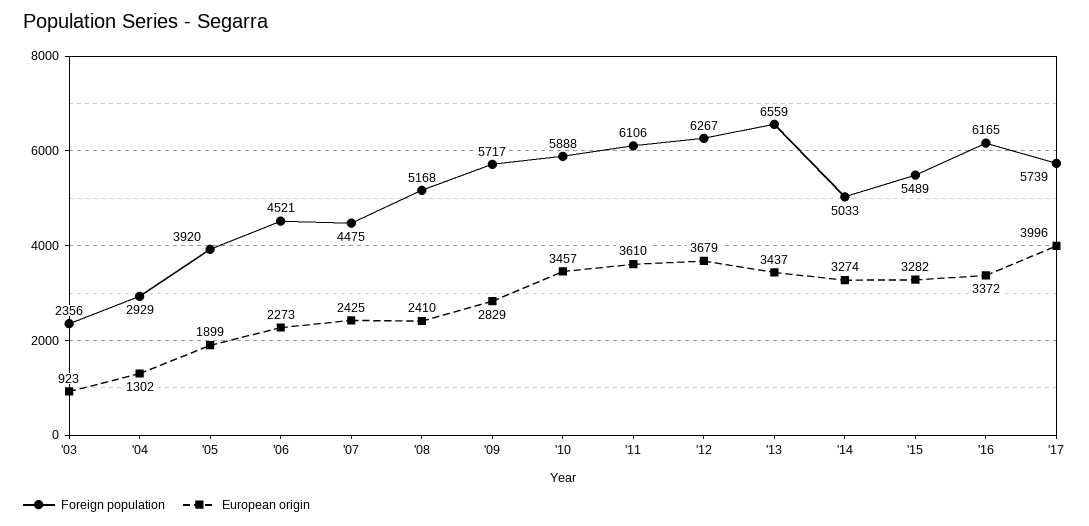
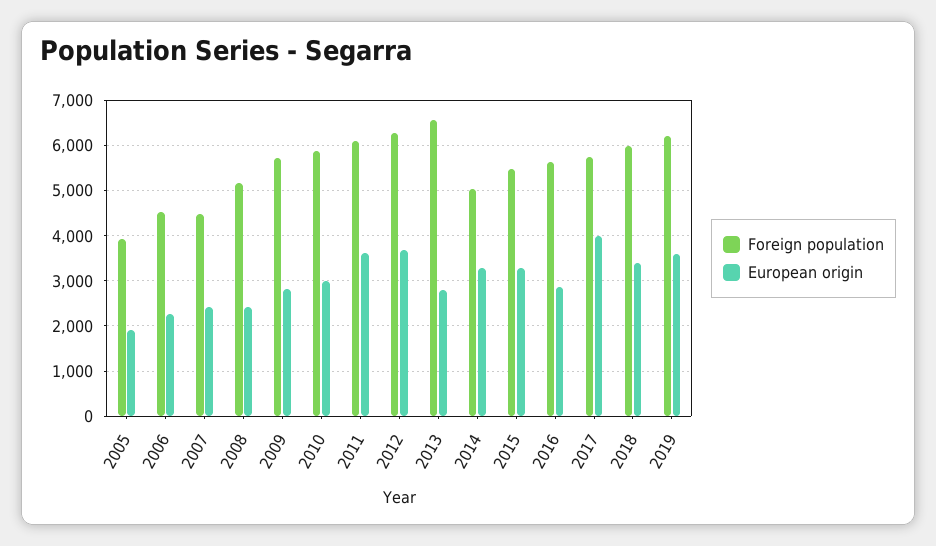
Foreign population, '03: 2356 -> none
European origin, '03: 923 -> none
Foreign population, '04: 2929 -> none
European origin, '04: 1302 -> none
European origin, '10: 3457 -> 3000
European origin, '13: 3437 -> 2800
Foreign population, '16: 6165 -> 5600
European origin, '16: 3372 -> 2800
Foreign population, 2018: none -> 6000
European origin, 2018: none -> 3400
Foreign population, 2019: none -> 6200
European origin, 2019: none -> 3600

